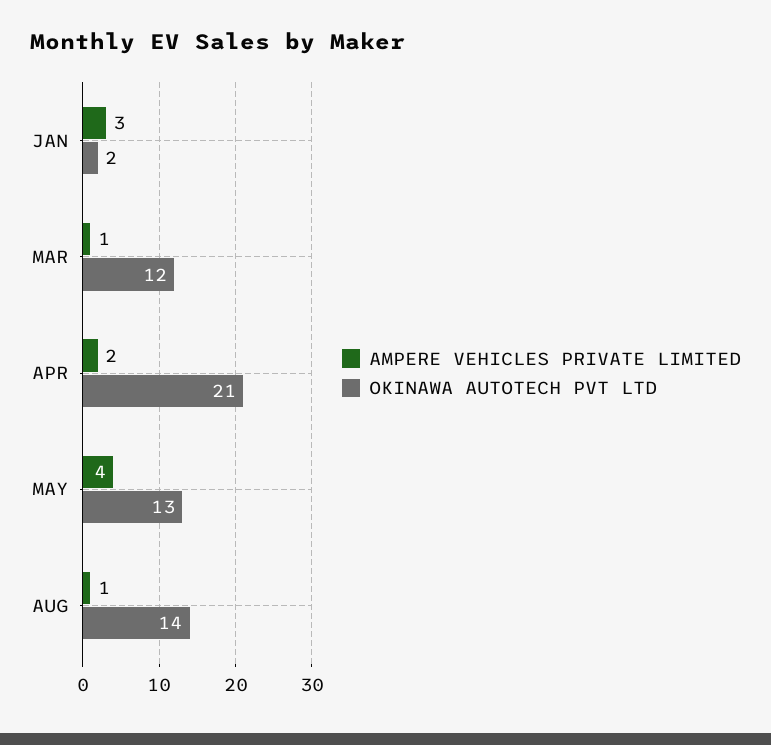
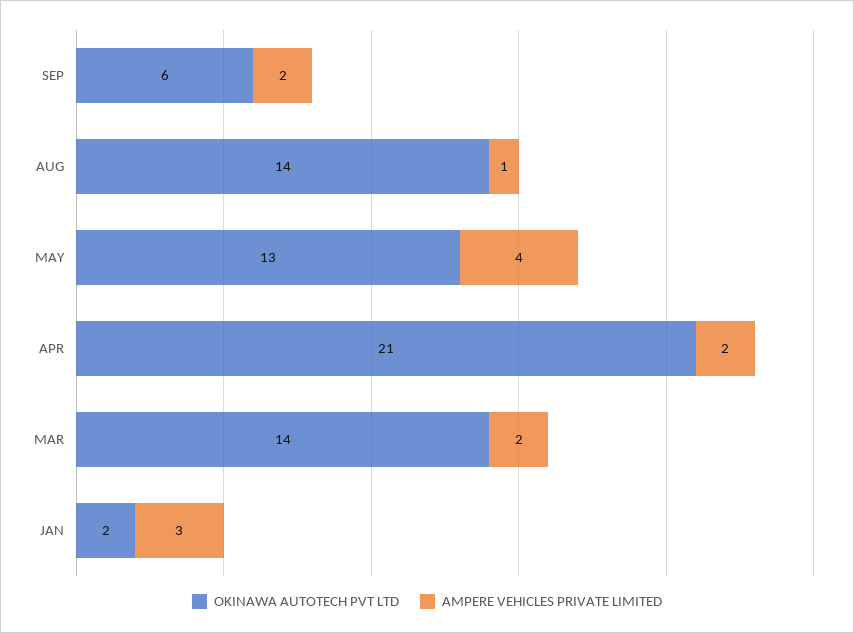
AMPERE VEHICLES PRIVATE LIMITED, MAR: 1 -> 2
OKINAWA AUTOTECH PVT LTD, MAR: 12 -> 14
OKINAWA AUTOTECH PVT LTD, SEP: none -> 6
AMPERE VEHICLES PRIVATE LIMITED, SEP: none -> 2

